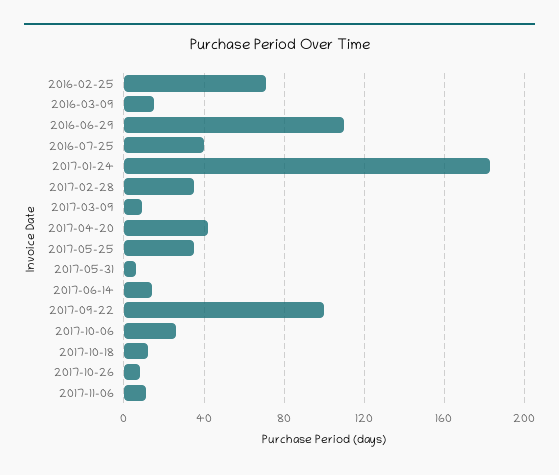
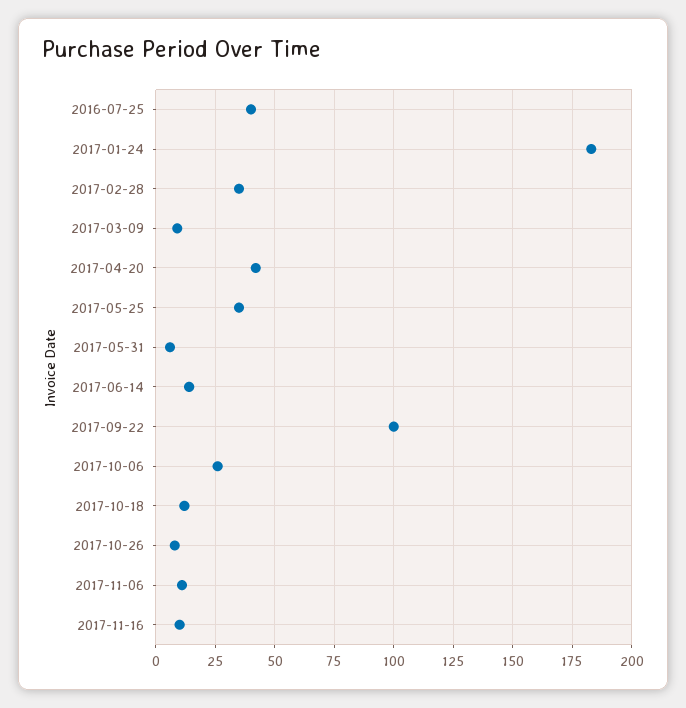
2016-02-25: 70 -> none
2016-03-09: 15 -> none
2016-06-29: 110 -> none
2017-11-16: none -> 10

